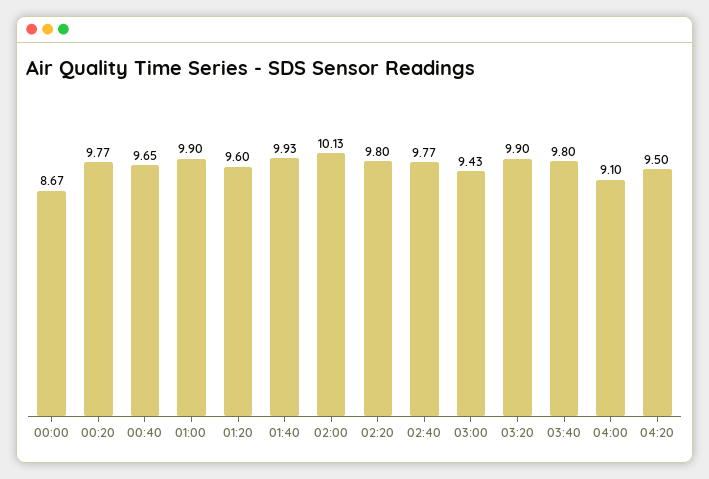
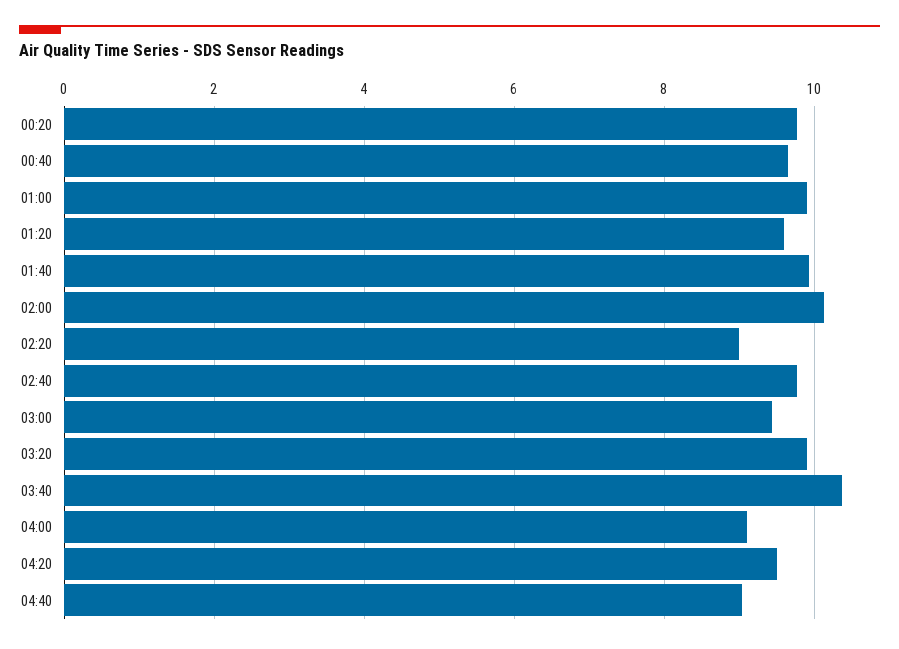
00:00: 8.67 -> none
02:20: 9.8 -> 9
03:40: 9.8 -> 10.4
04:40: none -> 9

